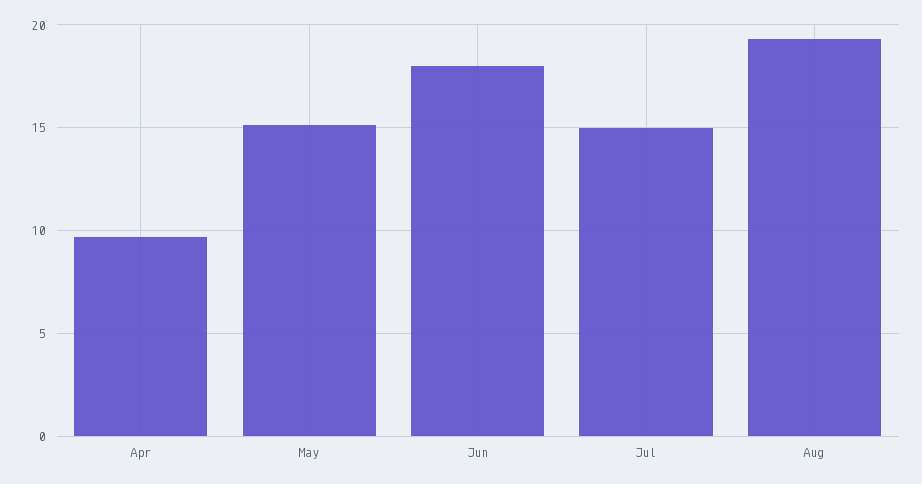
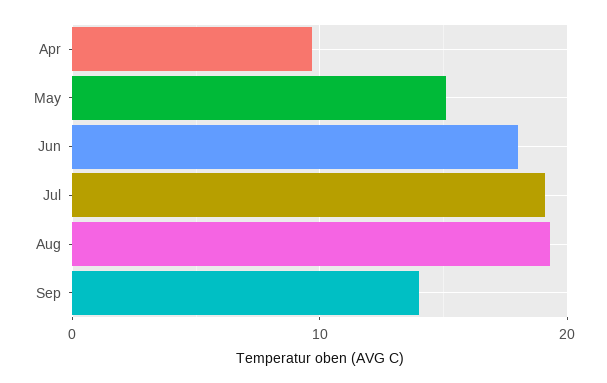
Jul: 15 -> 19
Sep: none -> 14

